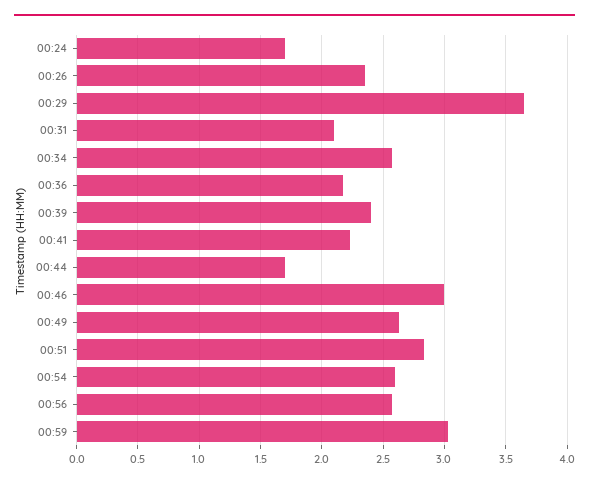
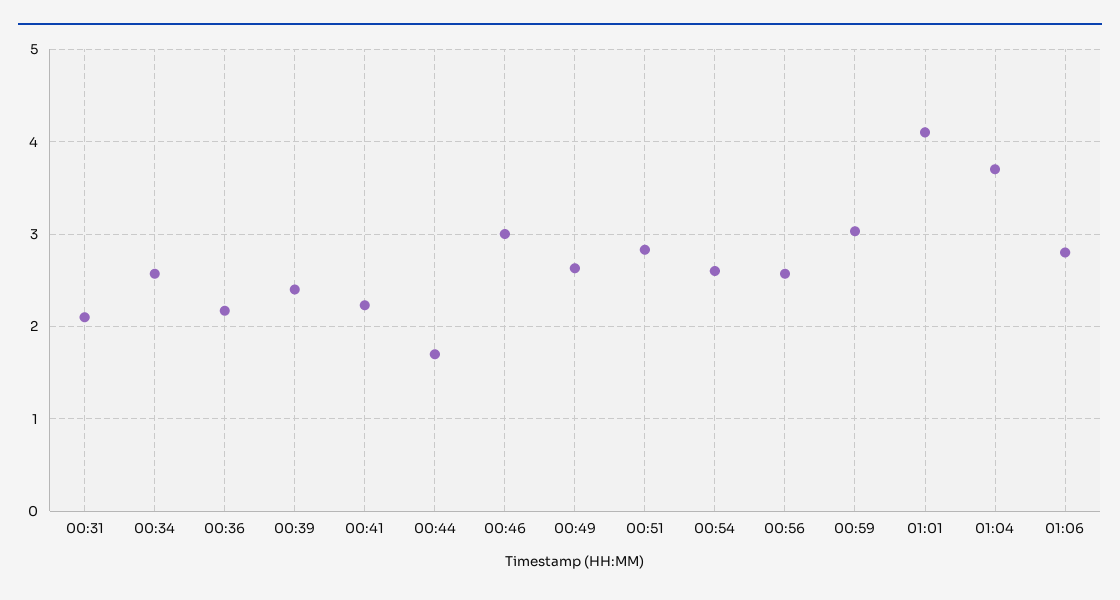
00:24: 1.7 -> none
00:26: 2.35 -> none
00:29: 3.65 -> none
01:01: none -> 4.1
01:04: none -> 3.7
01:06: none -> 2.8

